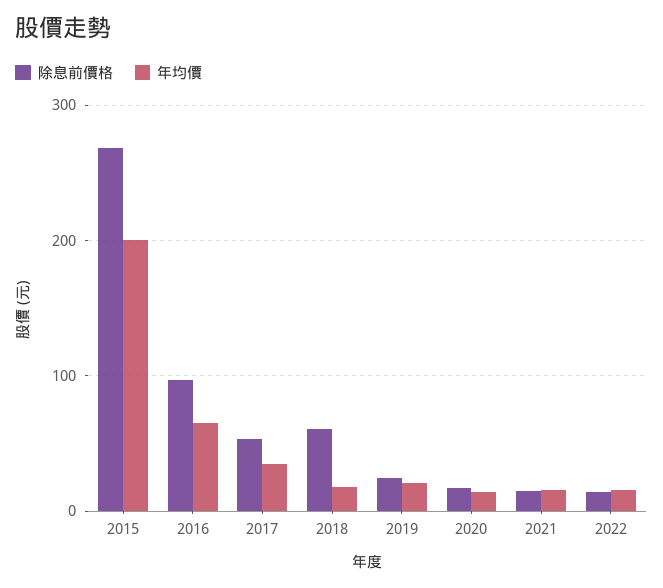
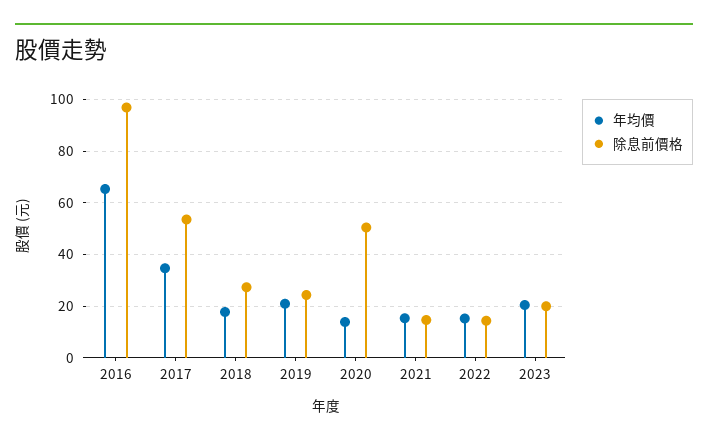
除息前價格, 2015: 270 -> none
年均價, 2015: 200 -> none
除息前價格, 2018: 60 -> 27.5
除息前價格, 2020: 20 -> 50
年均價, 2023: none -> 20
除息前價格, 2023: none -> 20

